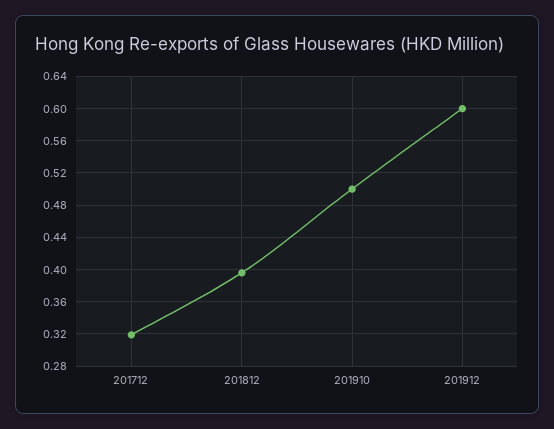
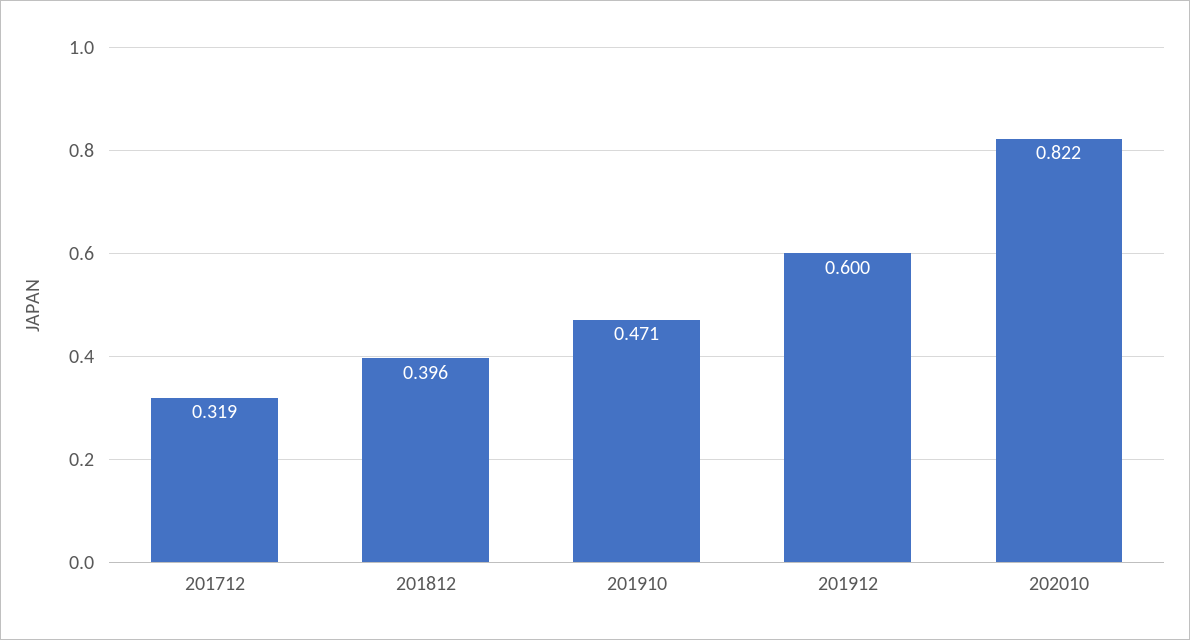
201910: 0.5 -> 0.471
202010: none -> 0.822

